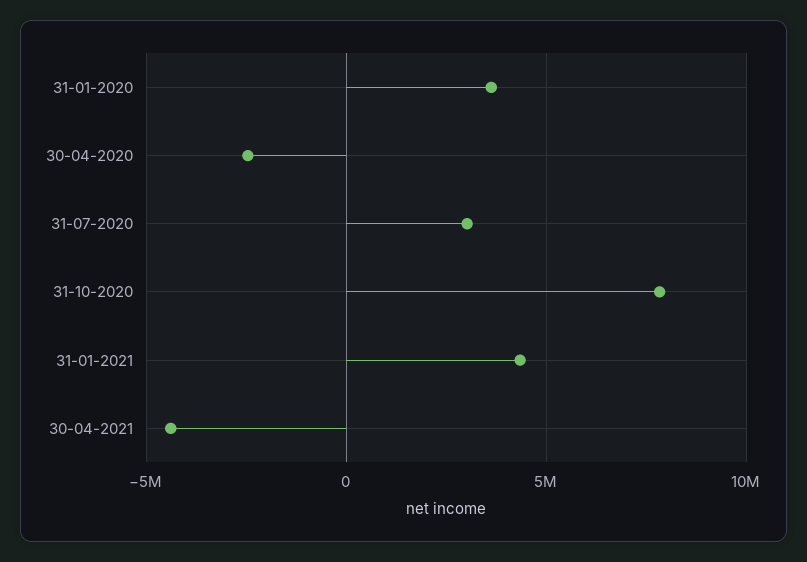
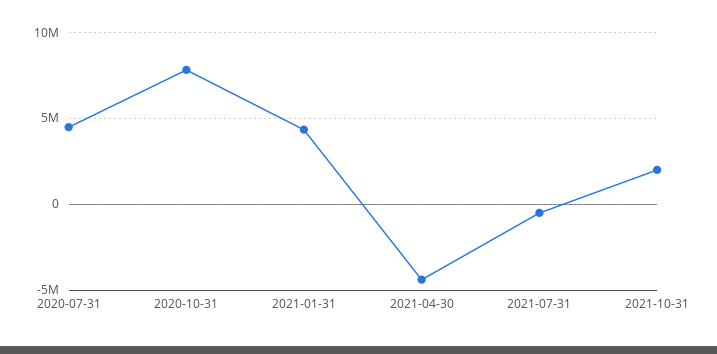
31-01-2020: 3500000 -> none
30-04-2020: -2500000 -> none
31-07-2020: 3000000 -> 4500000
2021-07-31: none -> -500000
2021-10-31: none -> 2000000

